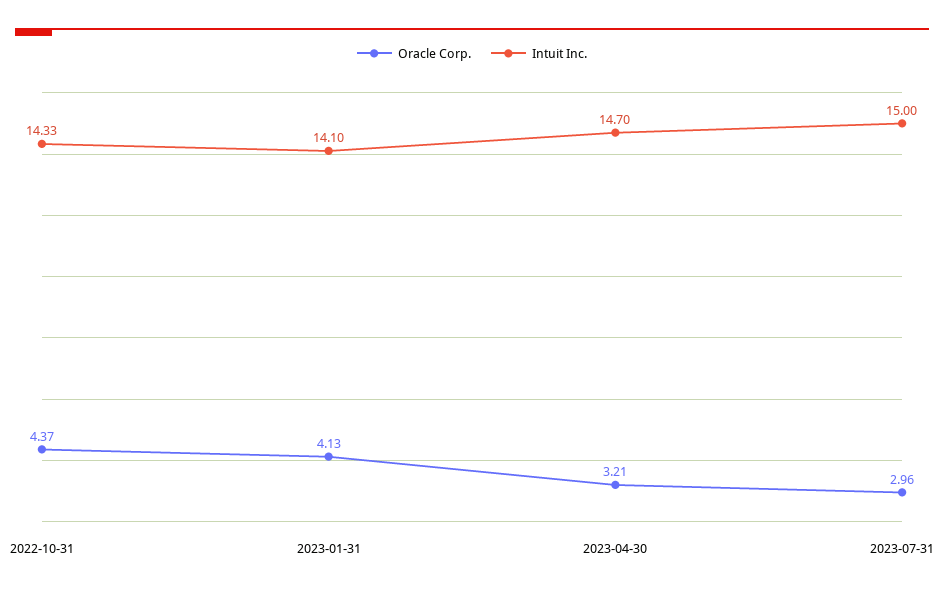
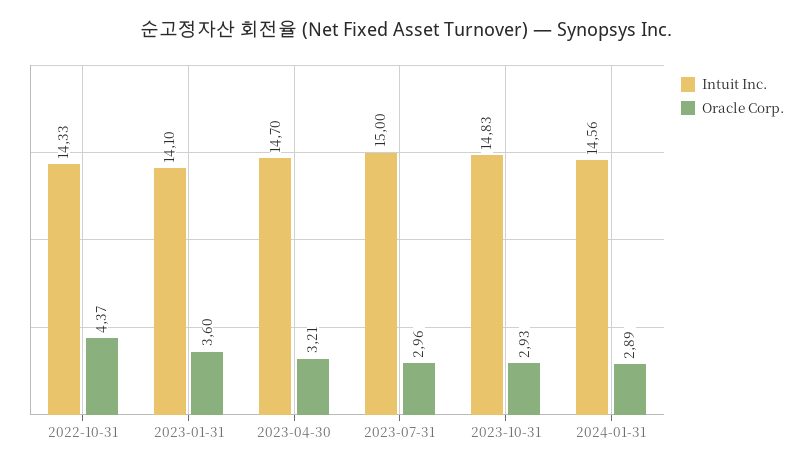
Oracle Corp., 2023-01-31: 4.13 -> 3.6
Intuit Inc., 2023-10-31: none -> 14.83
Oracle Corp., 2023-10-31: none -> 2.93
Intuit Inc., 2024-01-31: none -> 14.56
Oracle Corp., 2024-01-31: none -> 2.89

